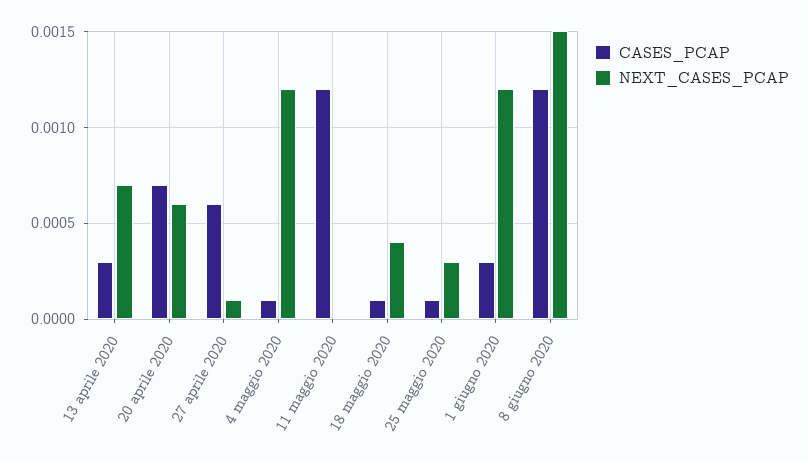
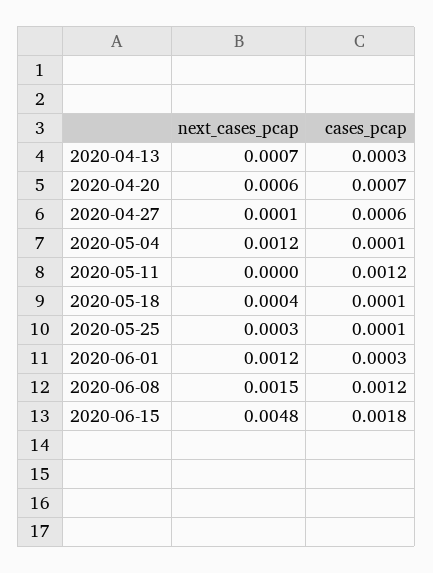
NEXT_CASES_PCAP, 2020-06-15: none -> 0.0048
CASES_PCAP, 2020-06-15: none -> 0.0018

